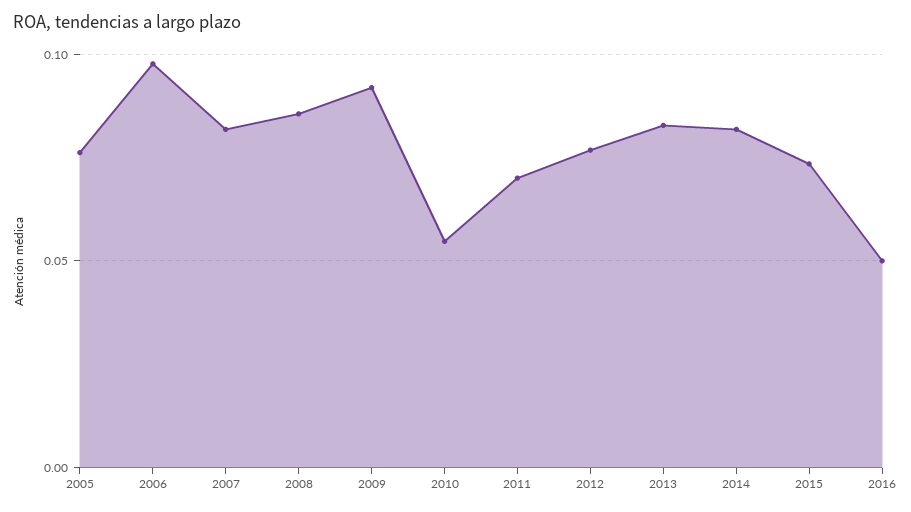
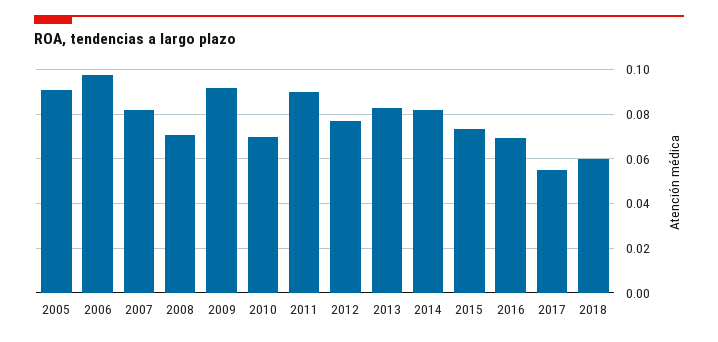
2005: 0.075 -> 0.09
2008: 0.085 -> 0.07
2010: 0.055 -> 0.07
2011: 0.07 -> 0.09
2016: 0.05 -> 0.07
2017: none -> 0.055
2018: none -> 0.06

